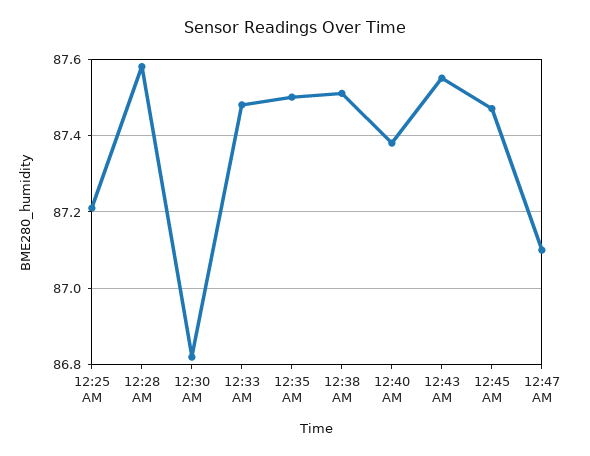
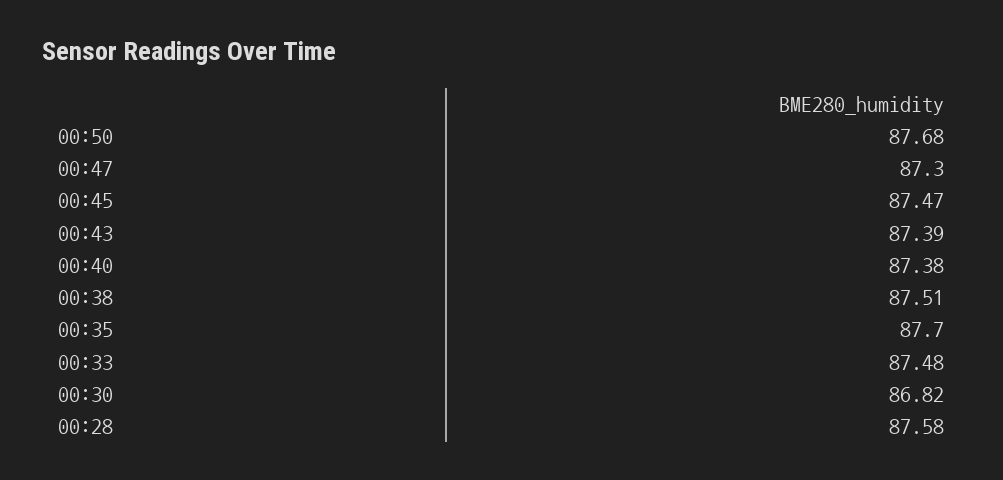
12:25 AM: 87.2 -> none
12:35 AM: 87.5 -> 87.7
12:43 AM: 87.55 -> 87.39
12:47 AM: 87.1 -> 87.3
00:50: none -> 87.68

